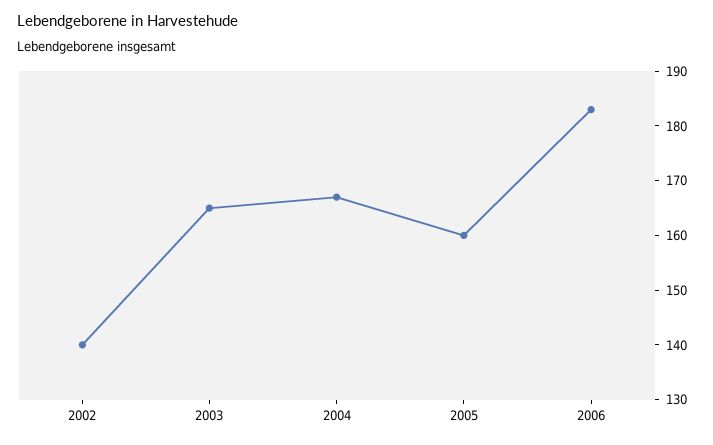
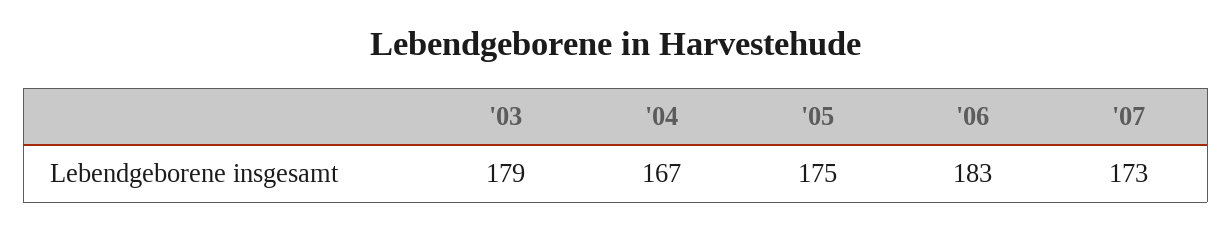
2002: 140 -> none
2003: 165 -> 179
2005: 160 -> 175
'07: none -> 173

